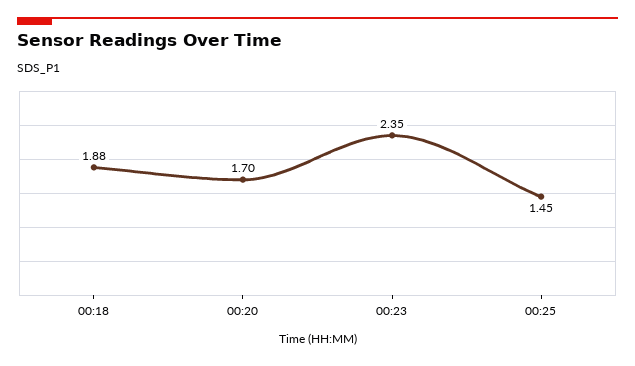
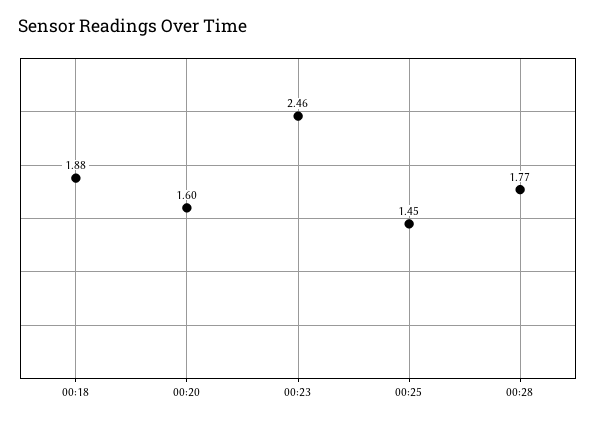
00:20: 1.7 -> 1.6
00:23: 2.35 -> 2.46
00:28: none -> 1.77

